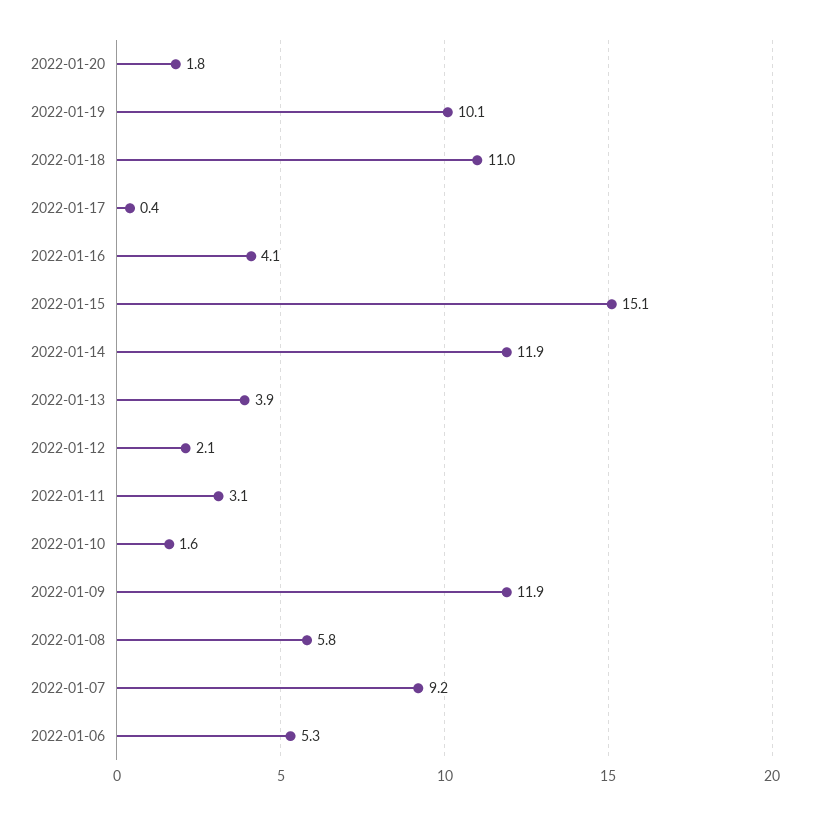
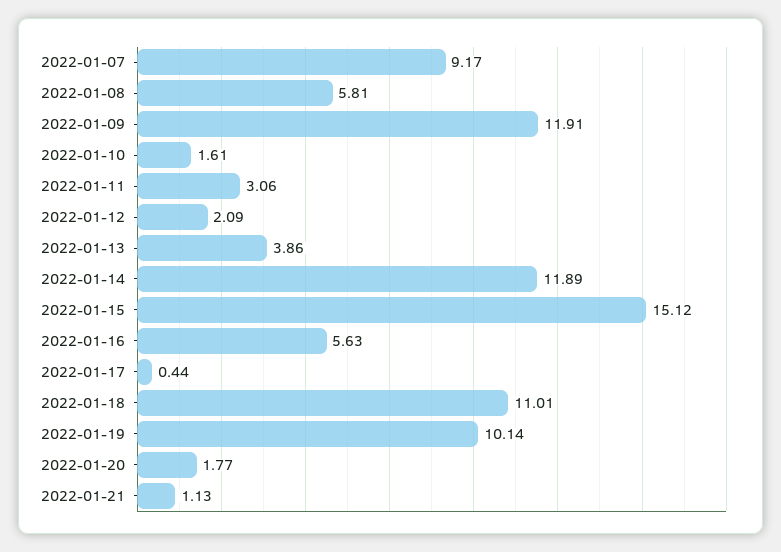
2022-01-16: 4.1 -> 5.63
2022-01-06: 5.3 -> none
2022-01-21: none -> 1.13

